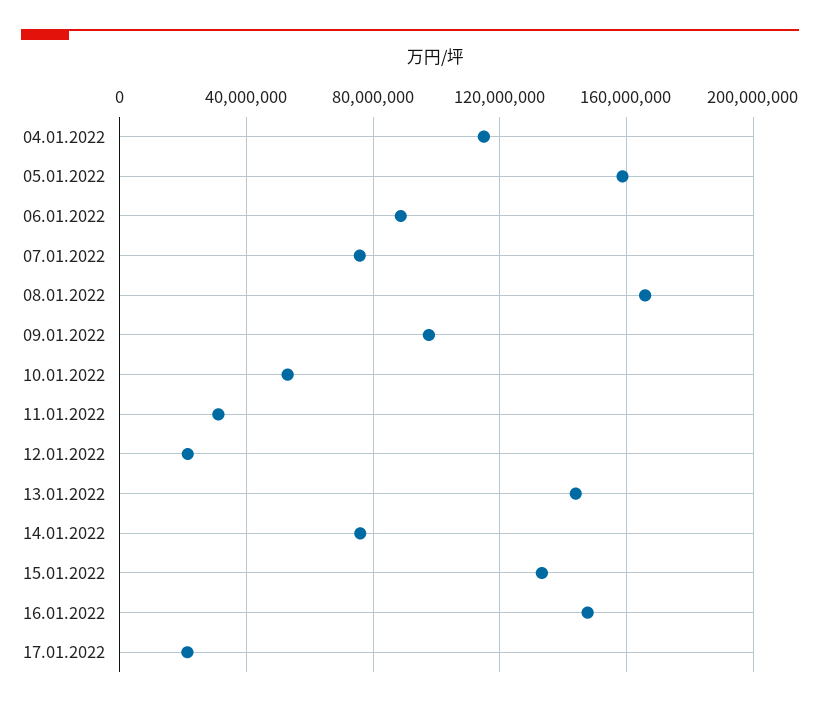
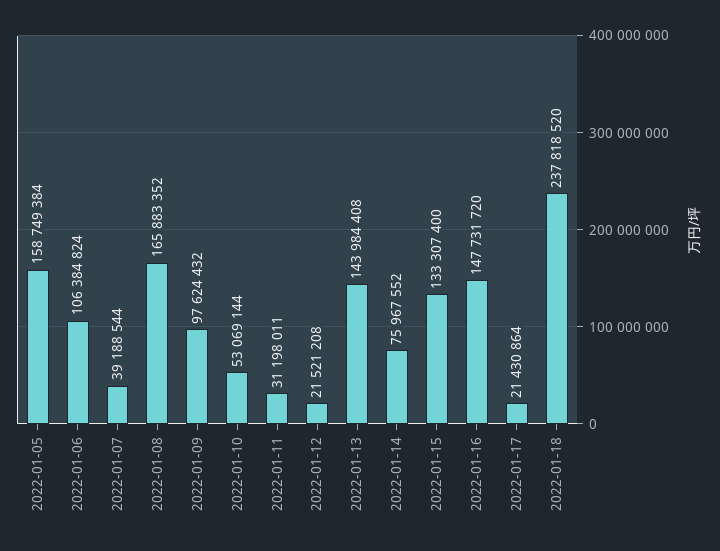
04.01.2022: 115000000 -> none
06.01.2022: 90000000 -> 106384824
07.01.2022: 75000000 -> 39188544
2022-01-18: none -> 237818520

